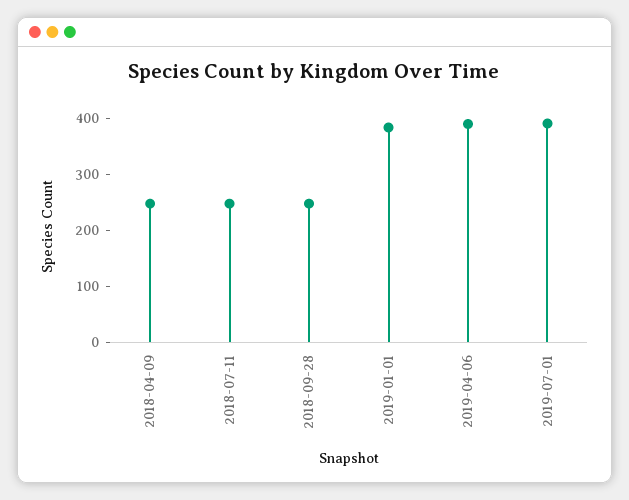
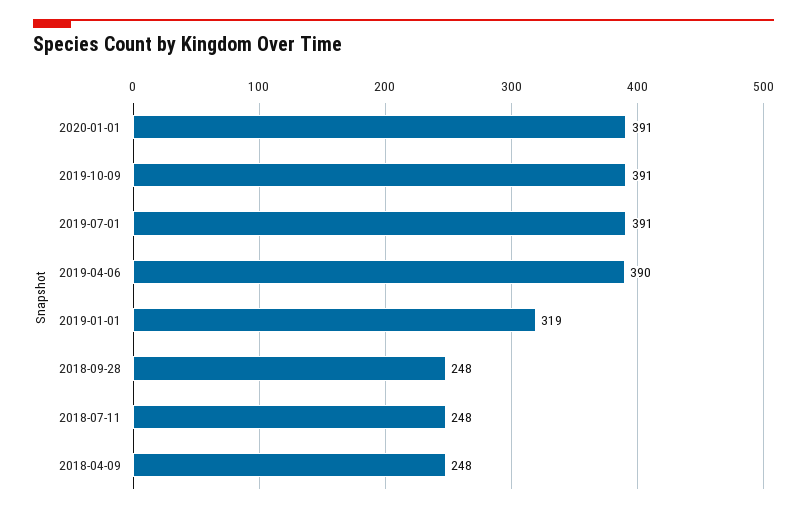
2019-01-01: 380 -> 319
2020-01-01: none -> 391
2019-10-09: none -> 391

